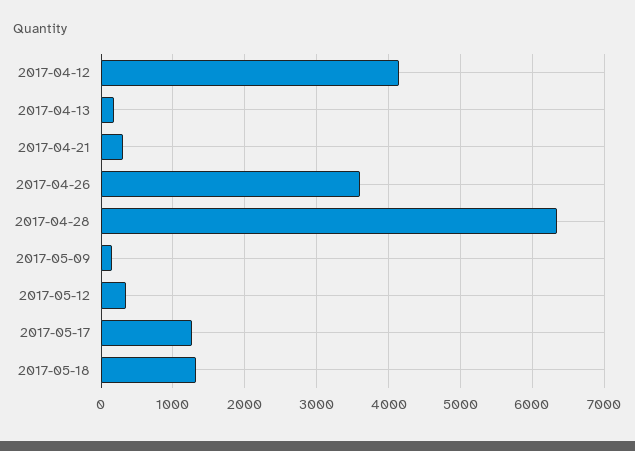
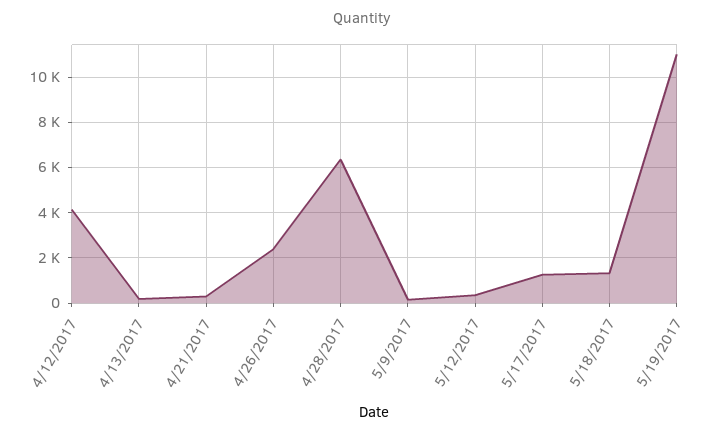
2017-04-26: 3600 -> 2500
5/19/2017: none -> 11000

